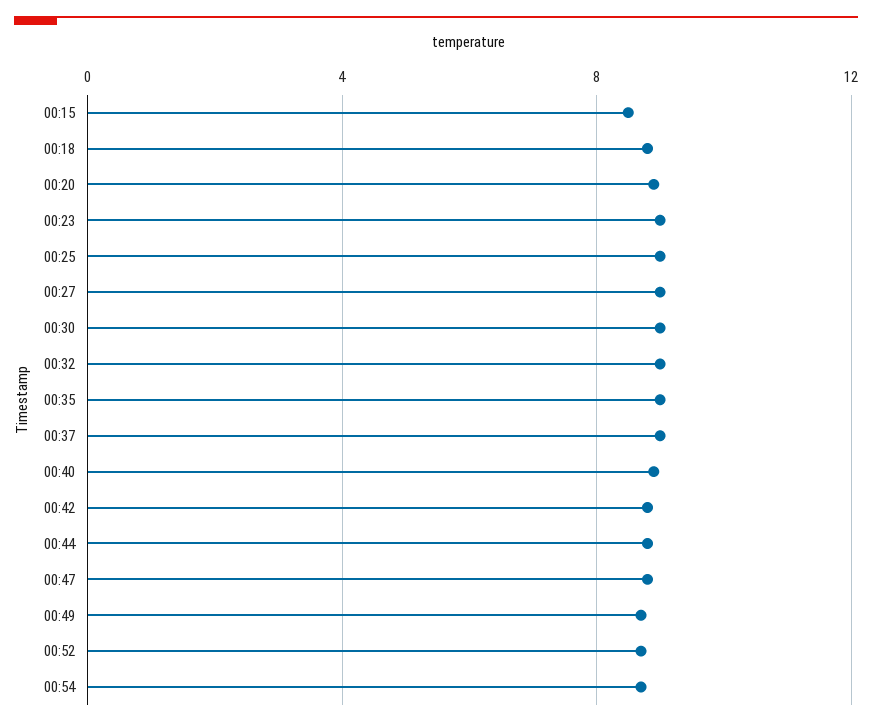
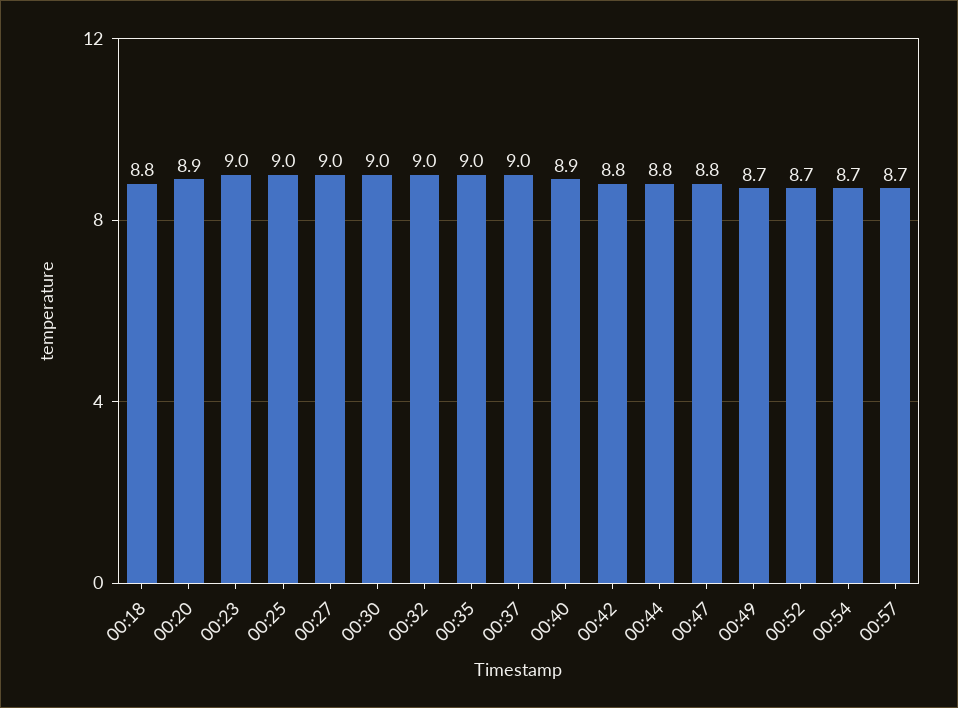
00:15: 8.5 -> none
00:57: none -> 8.7

